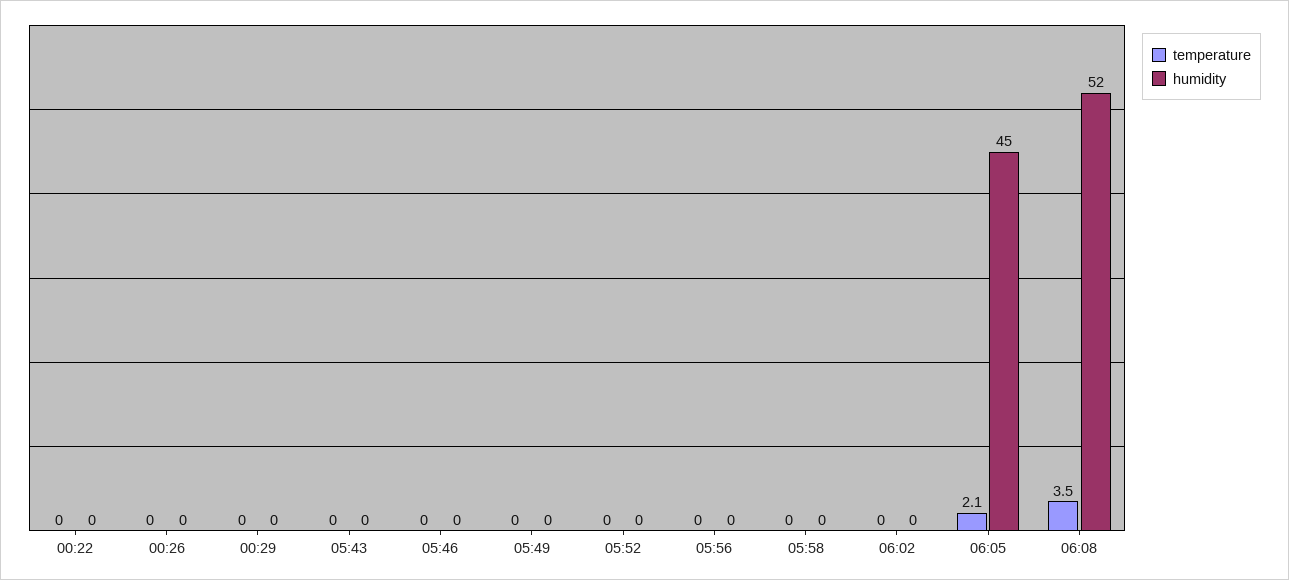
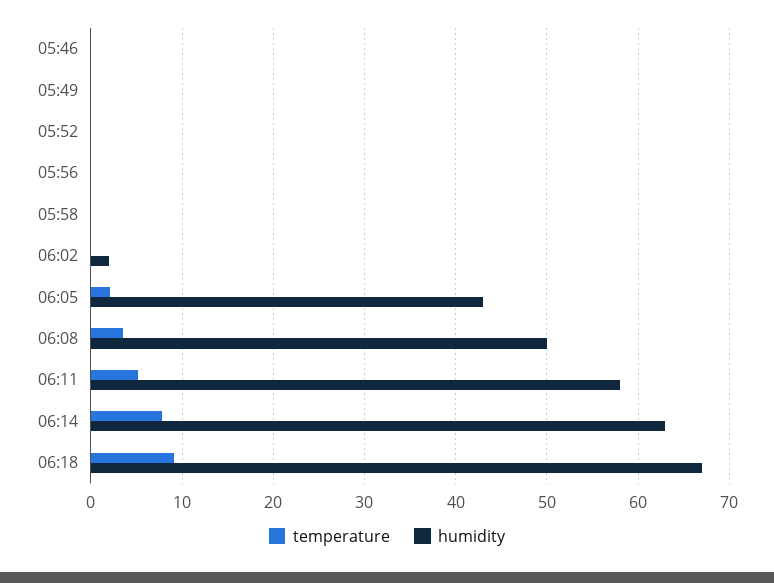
temperature, 00:22: 0 -> none
humidity, 00:22: 0 -> none
temperature, 00:26: 0 -> none
humidity, 00:26: 0 -> none
temperature, 00:29: 0 -> none
humidity, 00:29: 0 -> none
temperature, 05:43: 0 -> none
humidity, 05:43: 0 -> none
humidity, 06:02: 0 -> 2
humidity, 06:05: 45 -> 43
humidity, 06:08: 52 -> 50
temperature, 06:11: none -> 5
humidity, 06:11: none -> 58
temperature, 06:14: none -> 8
humidity, 06:14: none -> 63
temperature, 06:18: none -> 9
humidity, 06:18: none -> 67

